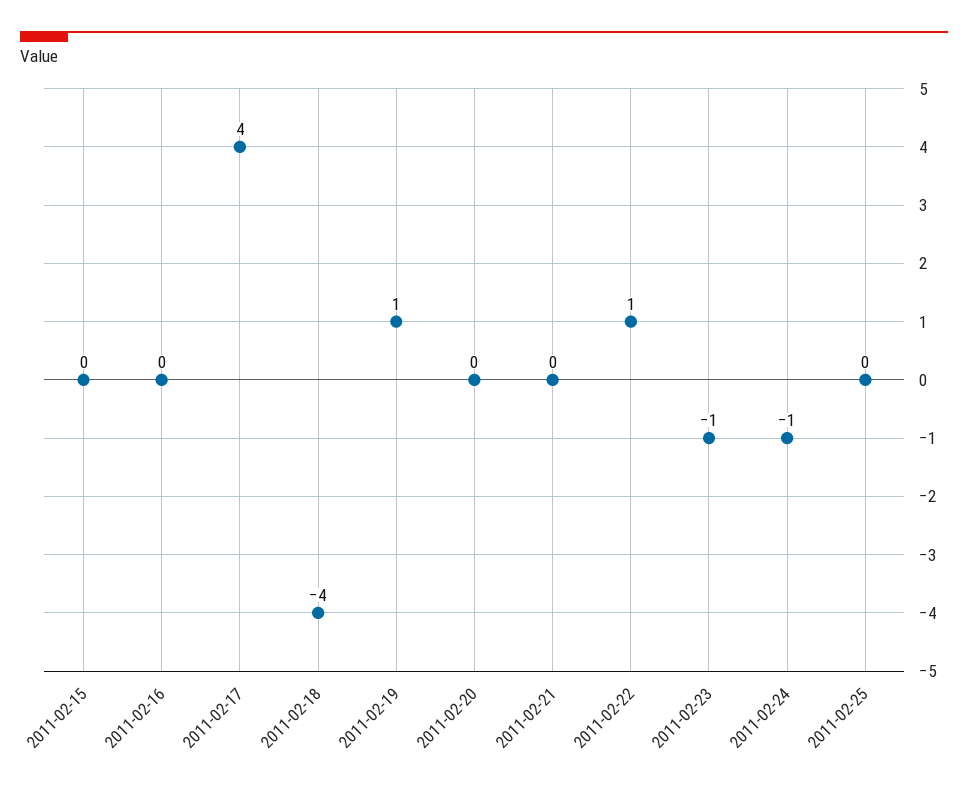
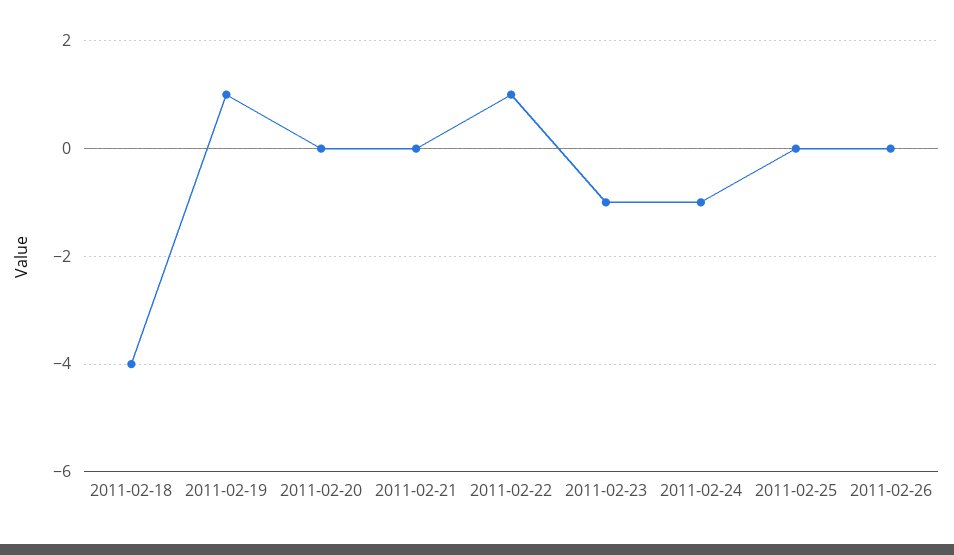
2011-02-15: 0 -> none
2011-02-16: 0 -> none
2011-02-17: 4 -> none
2011-02-26: none -> 0

